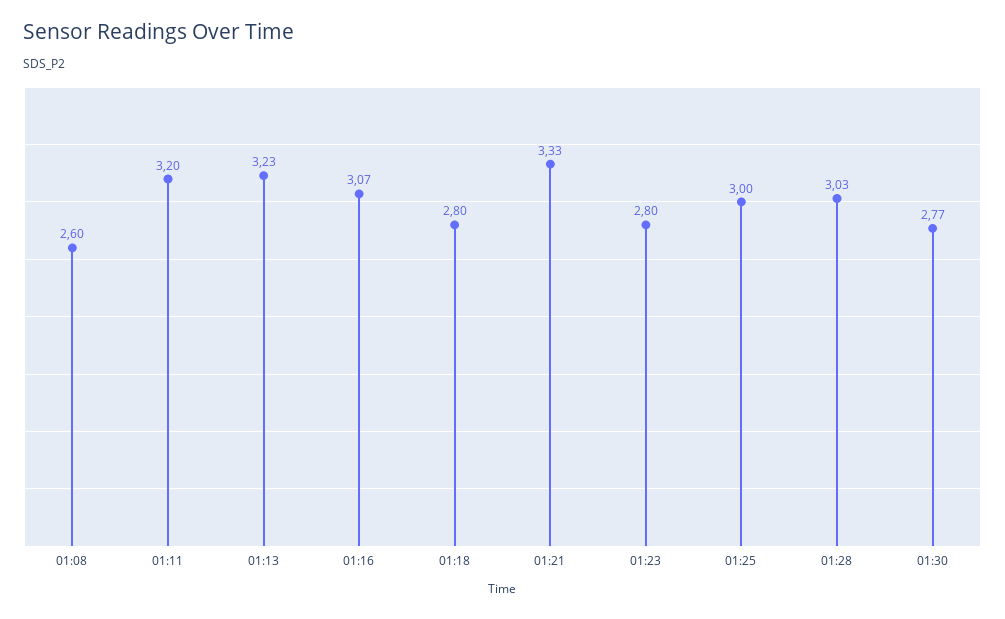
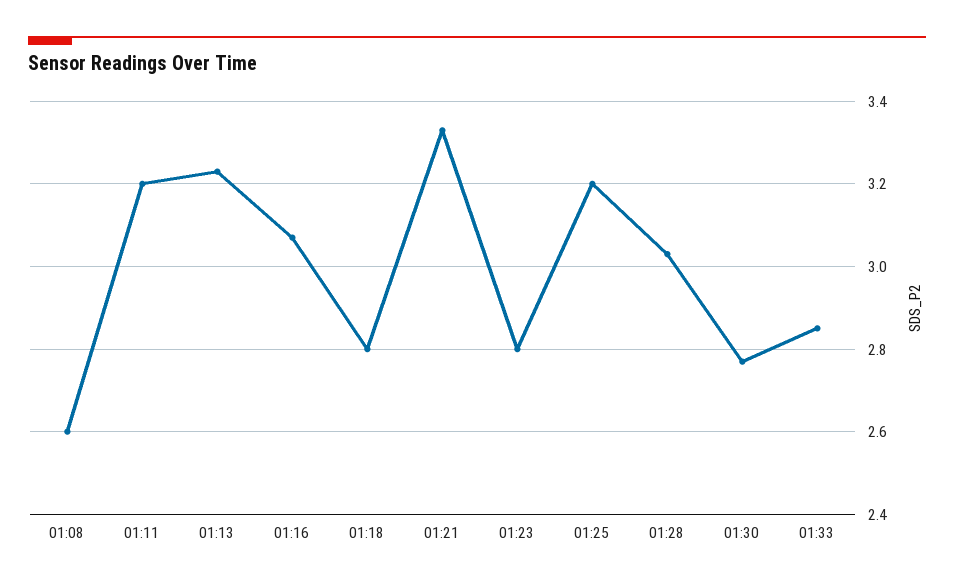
01:25: 3 -> 3.2
01:33: none -> 2.85

